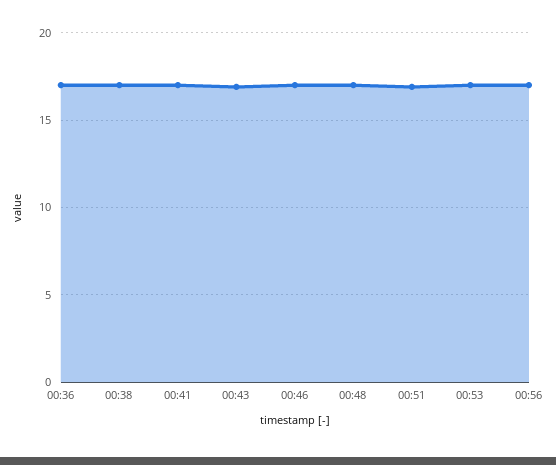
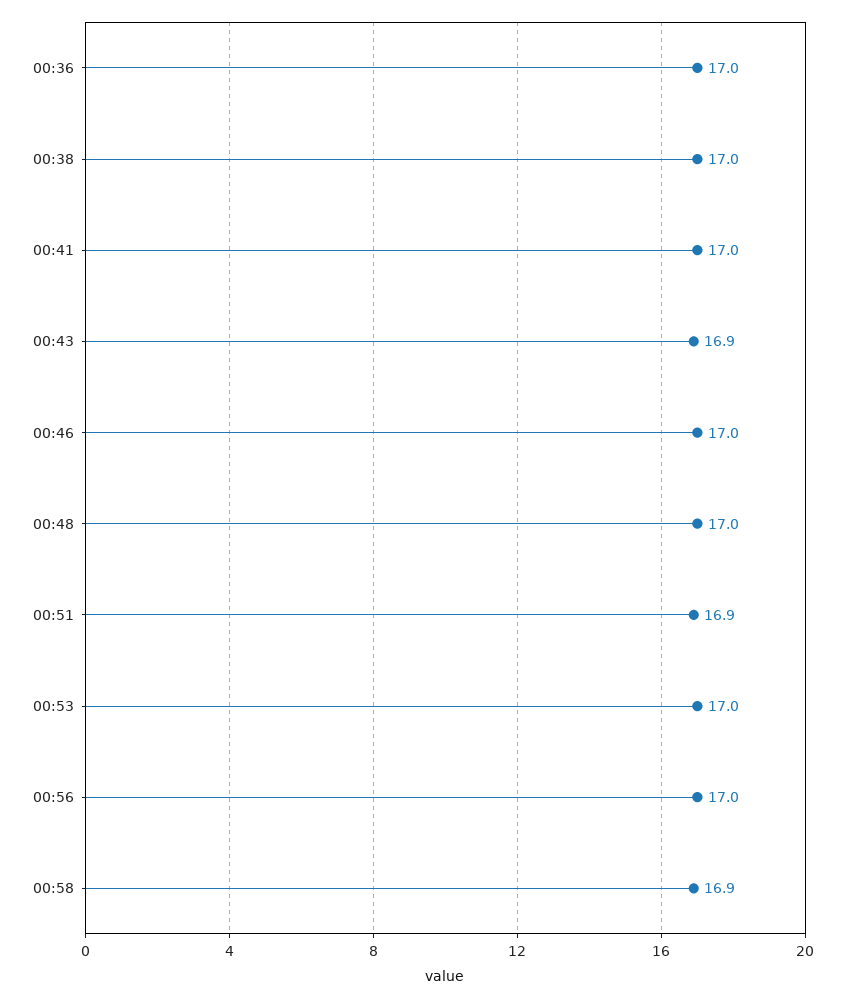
00:58: none -> 16.9

